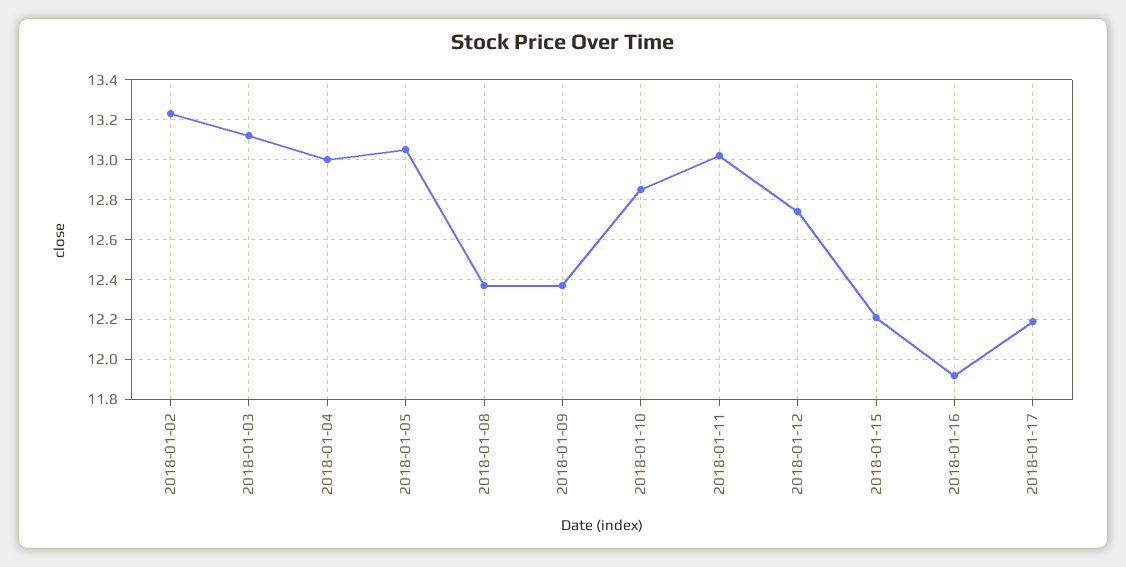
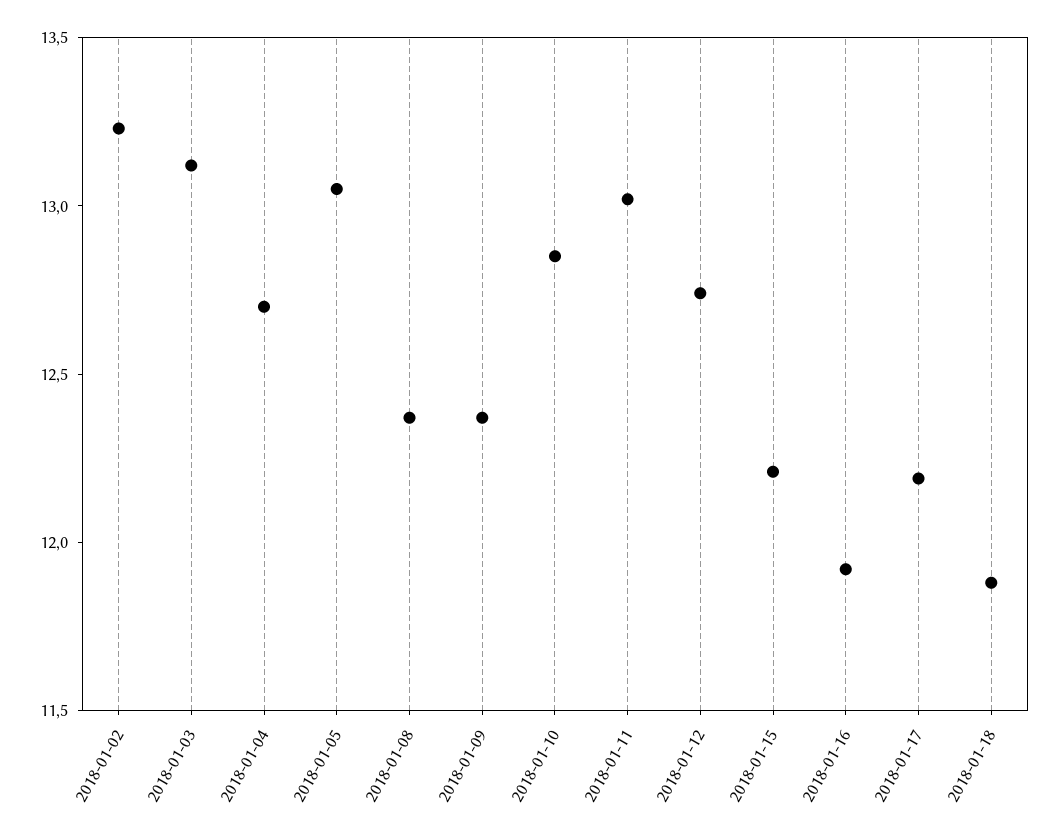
2018-01-04: 13 -> 12.7
2018-01-18: none -> 11.9

